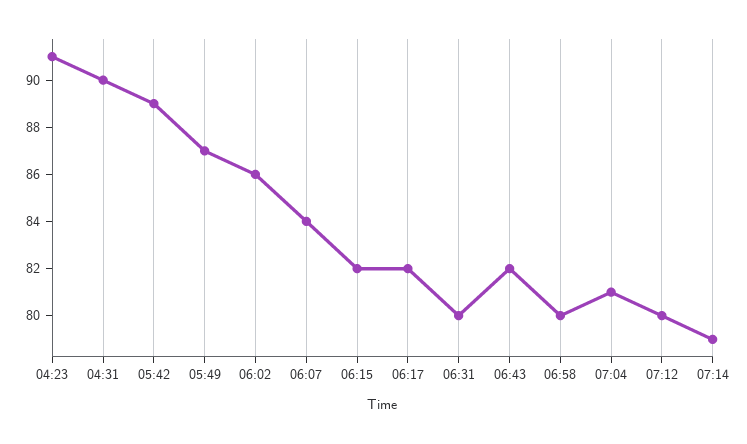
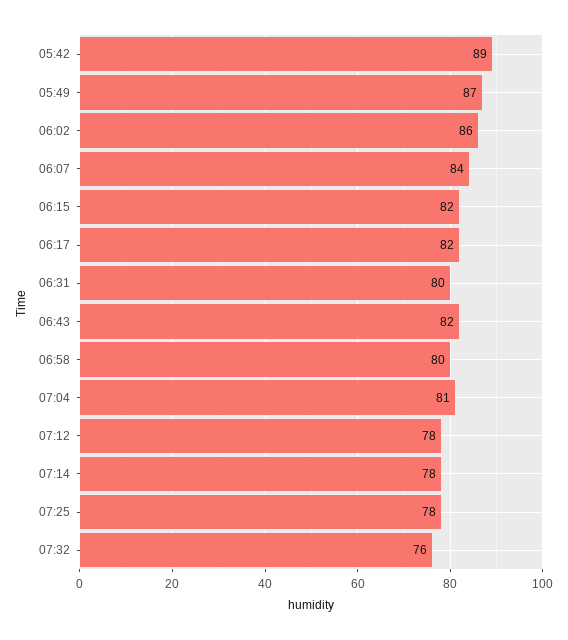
04:23: 91 -> none
04:31: 90 -> none
07:12: 80 -> 78
07:14: 79 -> 78
07:25: none -> 78
07:32: none -> 76

